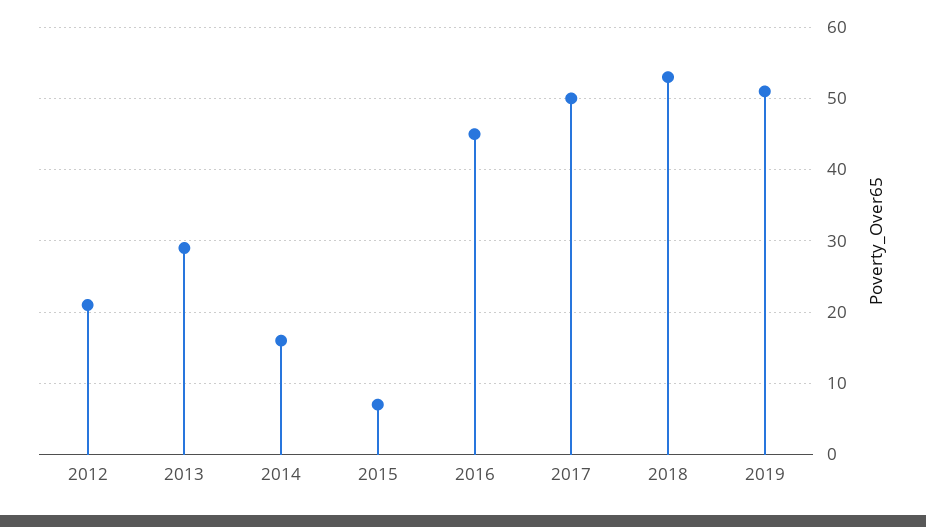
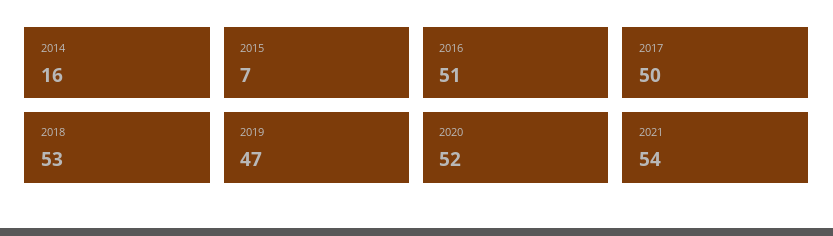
2012: 21 -> none
2013: 29 -> none
2016: 45 -> 51
2019: 51 -> 47
2020: none -> 52
2021: none -> 54

